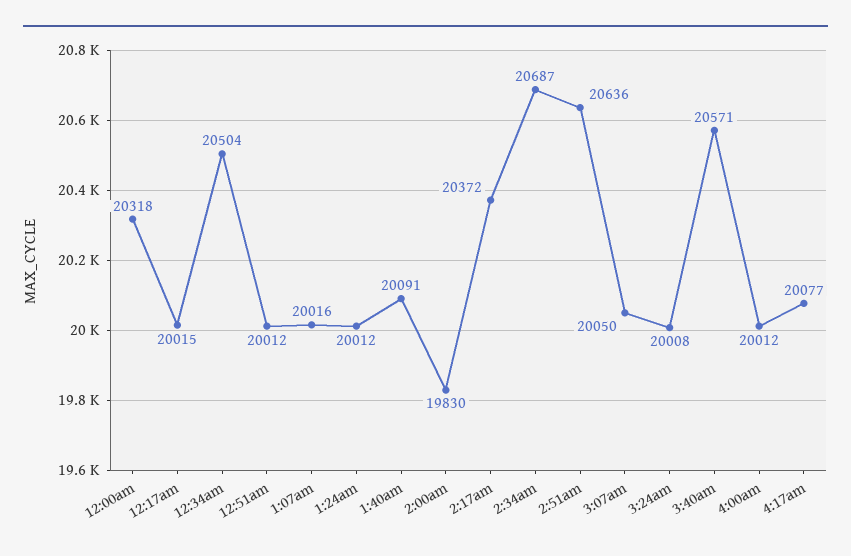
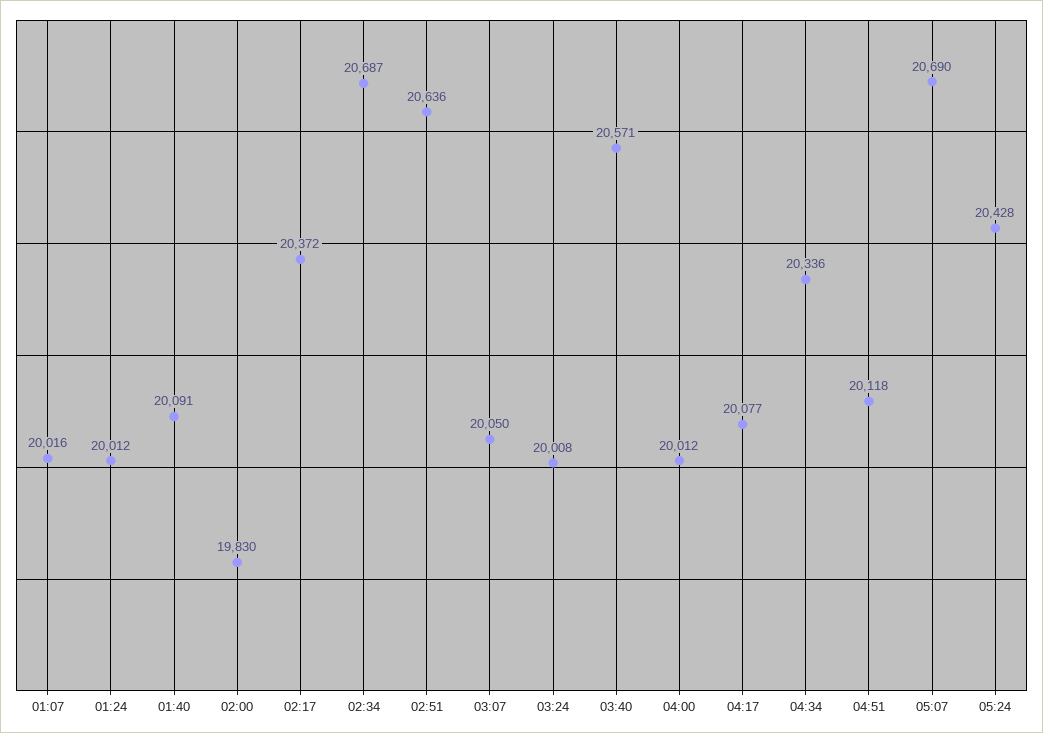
12:00am: 20318 -> none
12:17am: 20015 -> none
12:34am: 20504 -> none
12:51am: 20012 -> none
04:34: none -> 20336
04:51: none -> 20118
05:07: none -> 20690
05:24: none -> 20428

